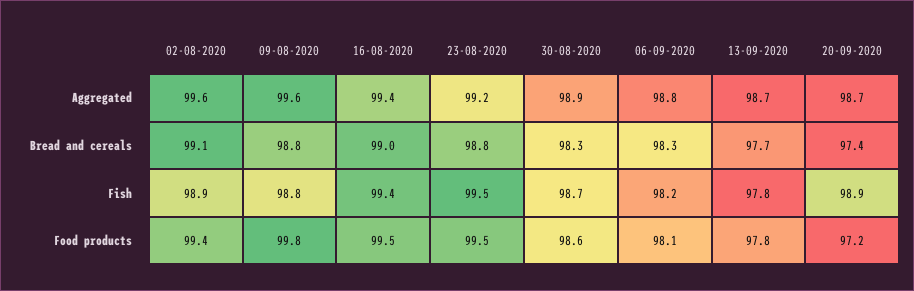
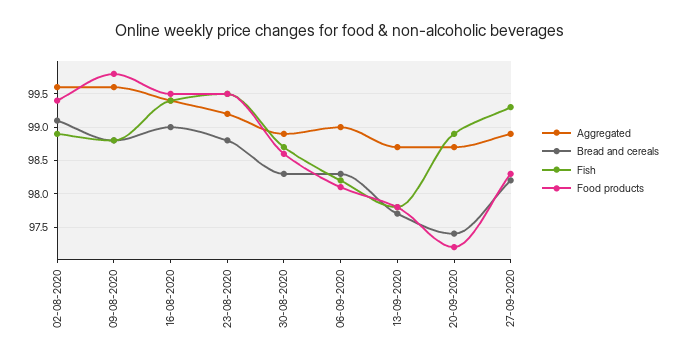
Aggregated, 06-09-2020: 98.8 -> 99
Aggregated, 27-09-2020: none -> 98.9
Bread and cereals, 27-09-2020: none -> 98.2
Fish, 27-09-2020: none -> 99.3
Food products, 27-09-2020: none -> 98.3

